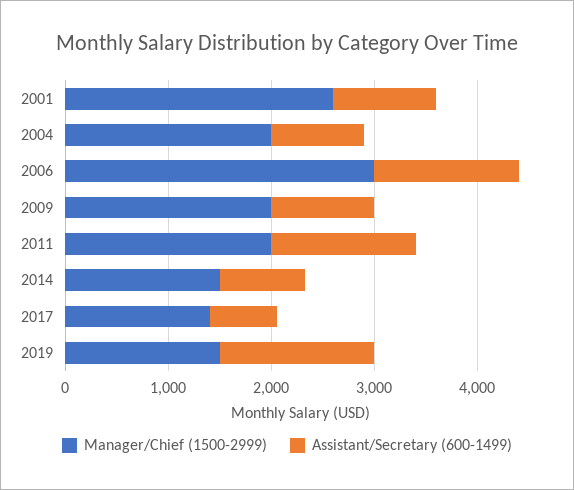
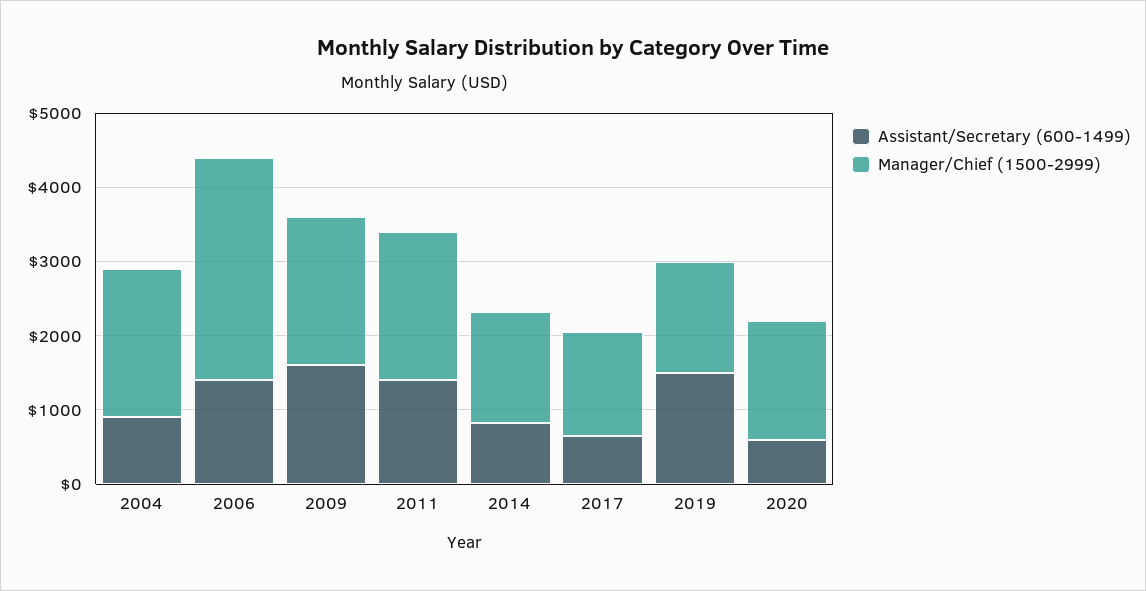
Manager/Chief (1500-2999), 2001: 2600 -> none
Assistant/Secretary (600-1499), 2001: 1000 -> none
Assistant/Secretary (600-1499), 2009: 1000 -> 1600
Assistant/Secretary (600-1499), 2020: none -> 600
Manager/Chief (1500-2999), 2020: none -> 1600

